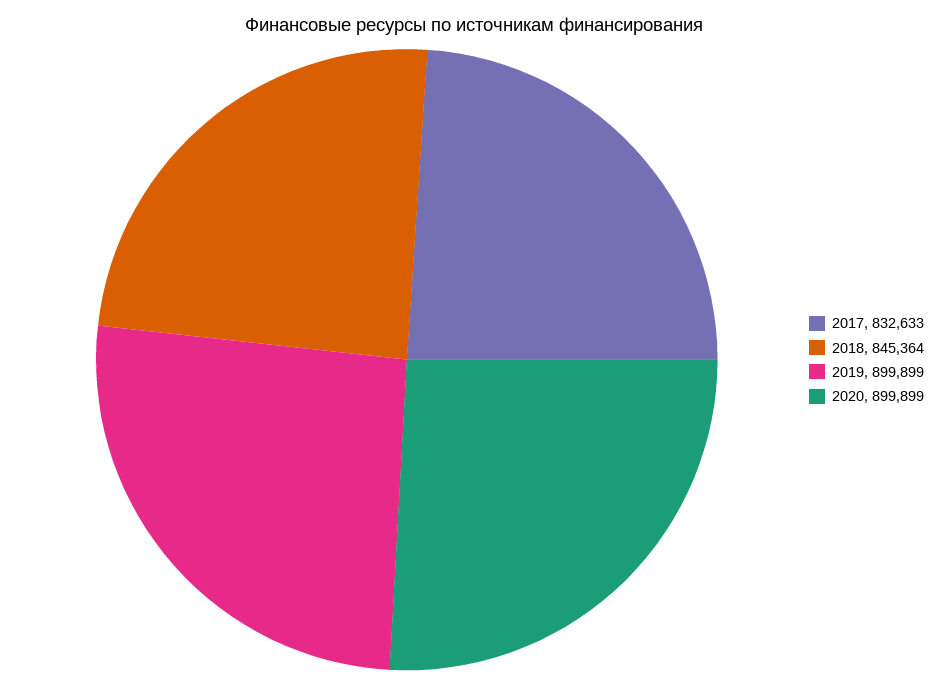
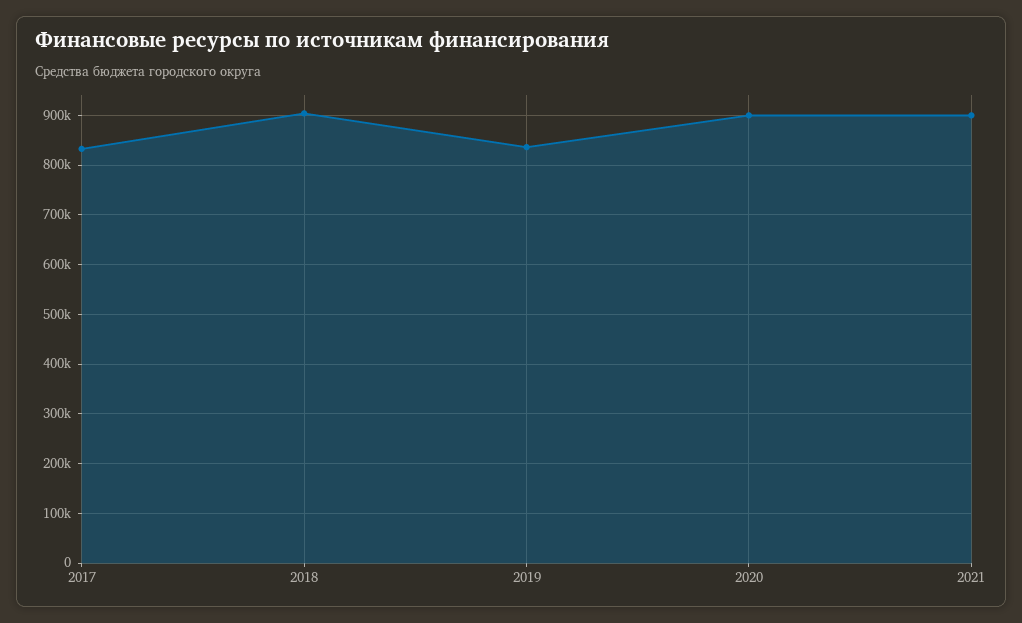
2018: 845364 -> 900000
2019: 899899 -> 840000
2021: none -> 900000

